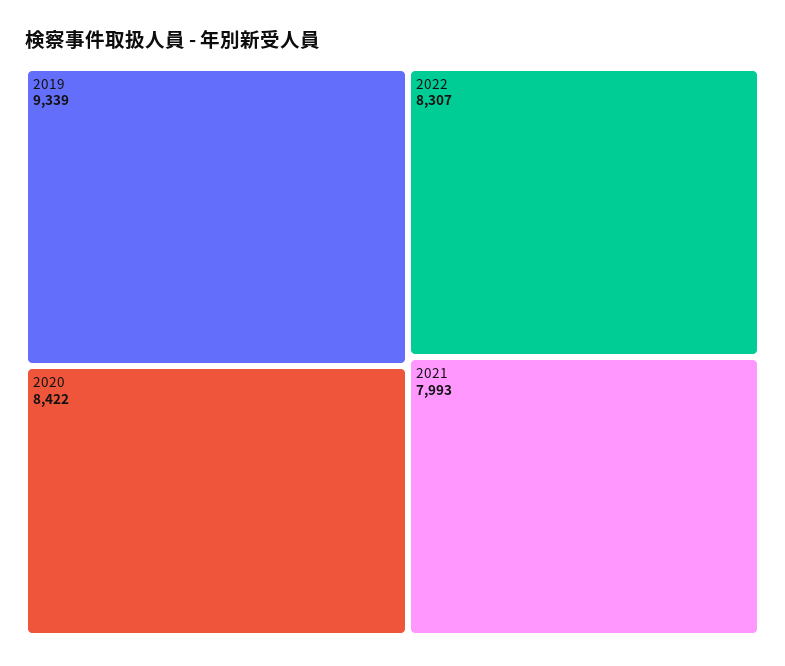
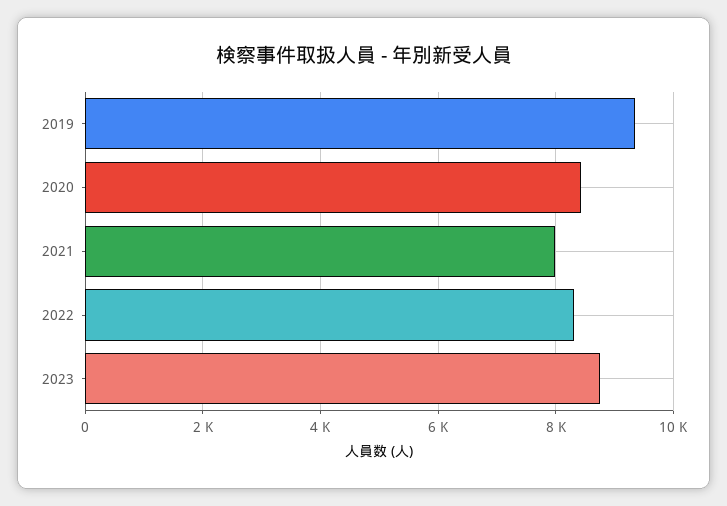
2023: none -> 8800

